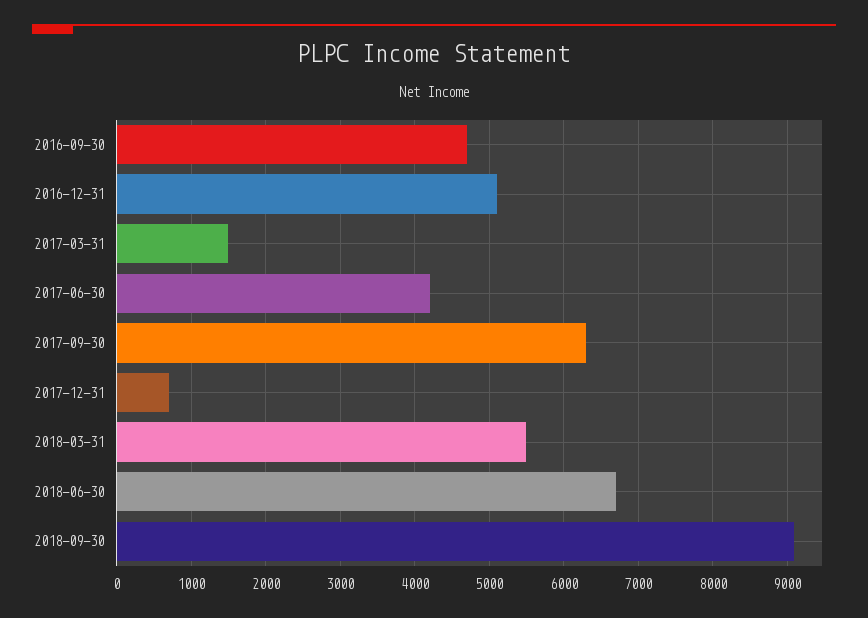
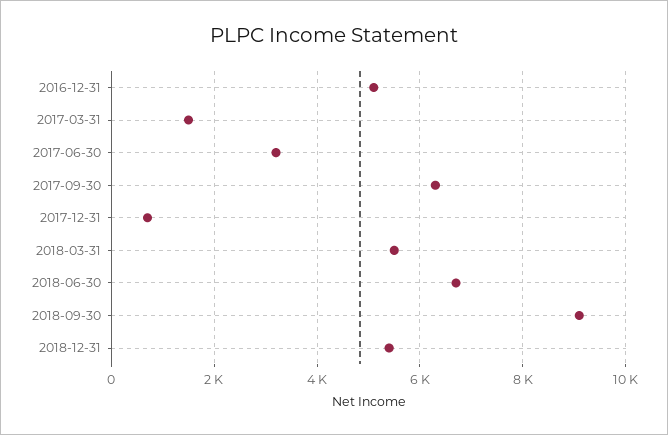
2016-09-30: 4700 -> none
2017-06-30: 4200 -> 3200
2018-12-31: none -> 5400

